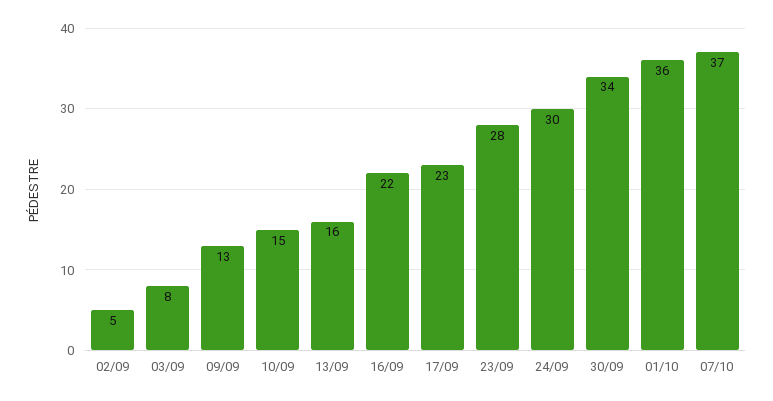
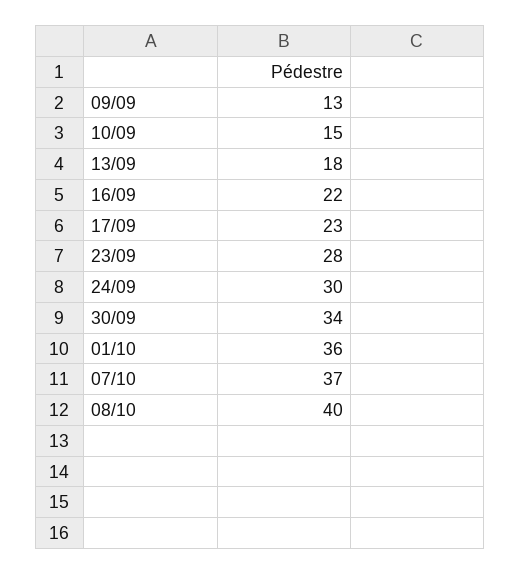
02/09: 5 -> none
03/09: 8 -> none
13/09: 16 -> 18
08/10: none -> 40

